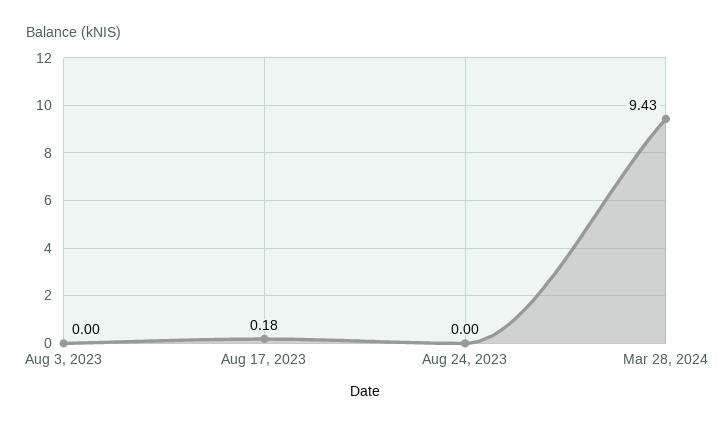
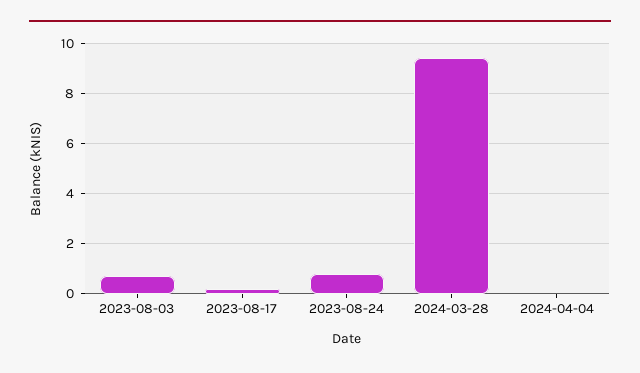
Aug 3, 2023: 0 -> 0.75
Aug 24, 2023: 0 -> 0.75
2024-04-04: none -> 0

